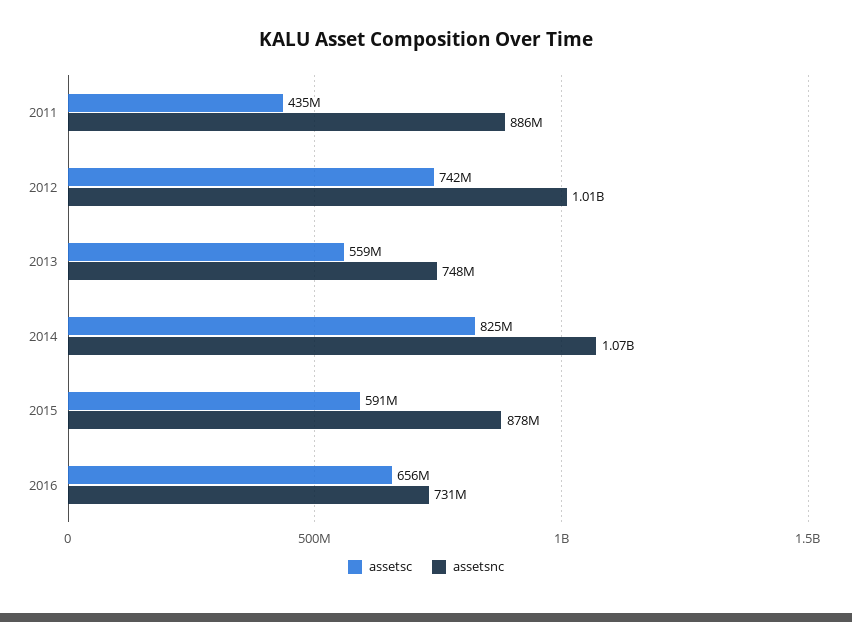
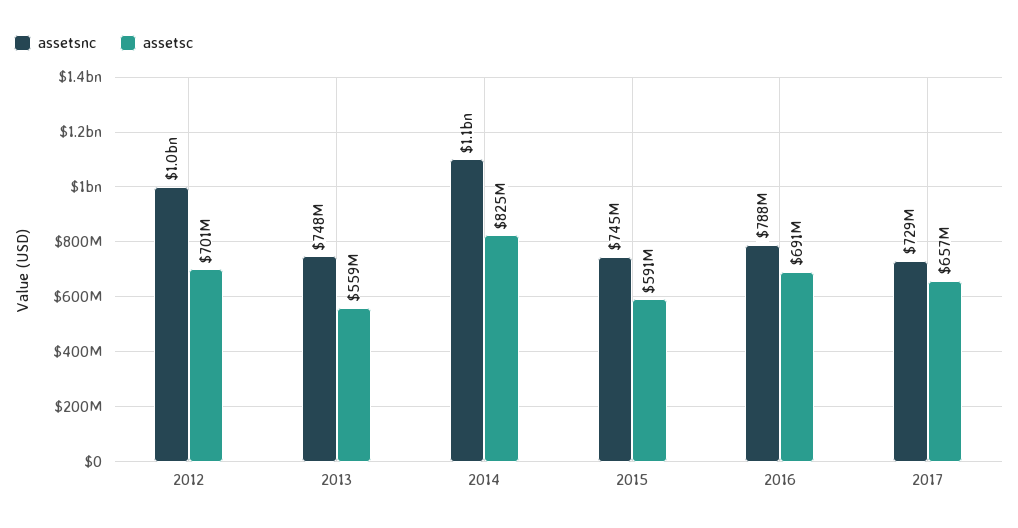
assetsc, 2011: 435000000 -> none
assetsnc, 2011: 886000000 -> none
assetsc, 2012: 742000000 -> 701000000
assetsnc, 2015: 878000000 -> 745000000
assetsc, 2016: 656000000 -> 691000000
assetsnc, 2016: 731000000 -> 788000000
assetsnc, 2017: none -> 729000000
assetsc, 2017: none -> 657000000

